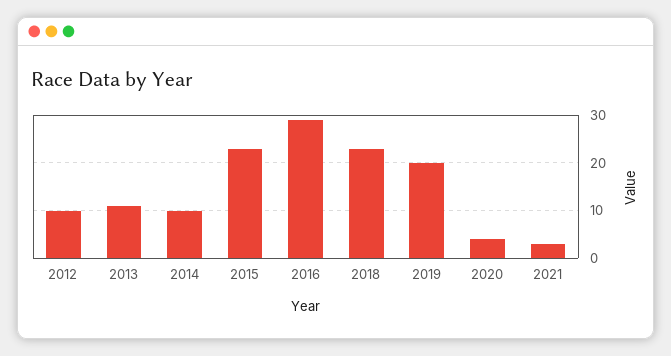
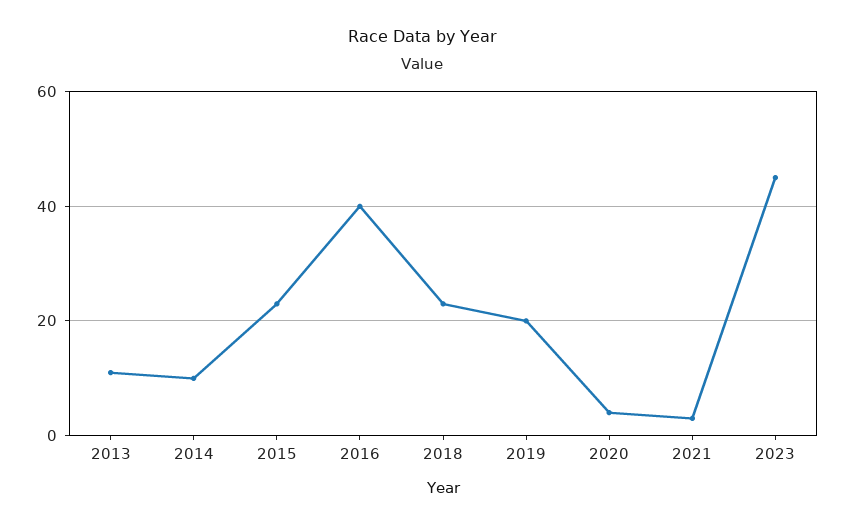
2012: 10 -> none
2016: 30 -> 40
2023: none -> 45

